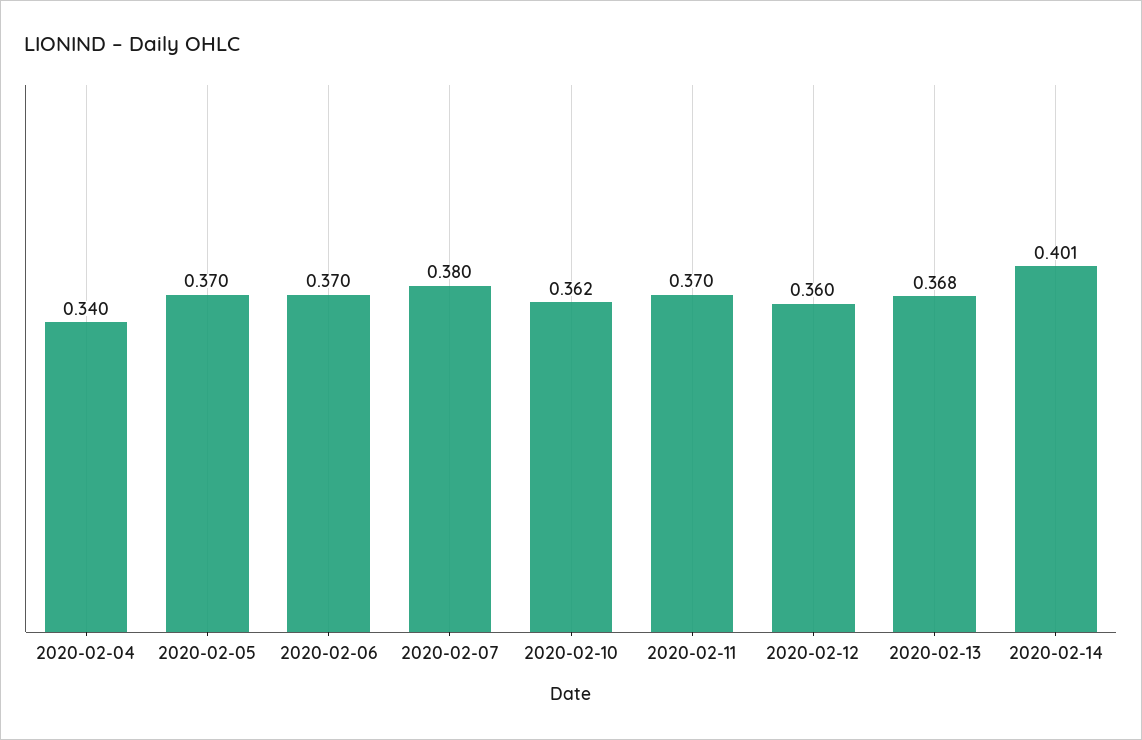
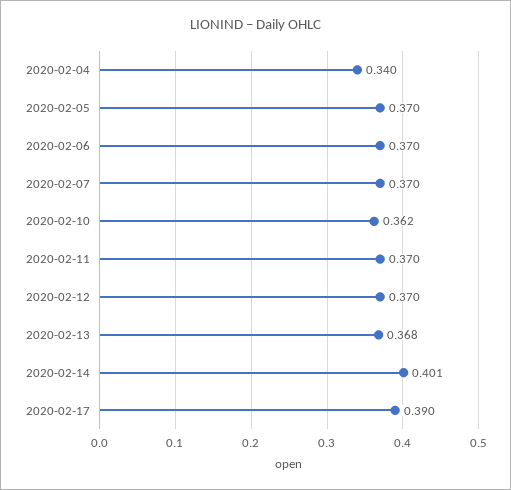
2020-02-07: 0.38 -> 0.37
2020-02-12: 0.36 -> 0.37
2020-02-17: none -> 0.39

